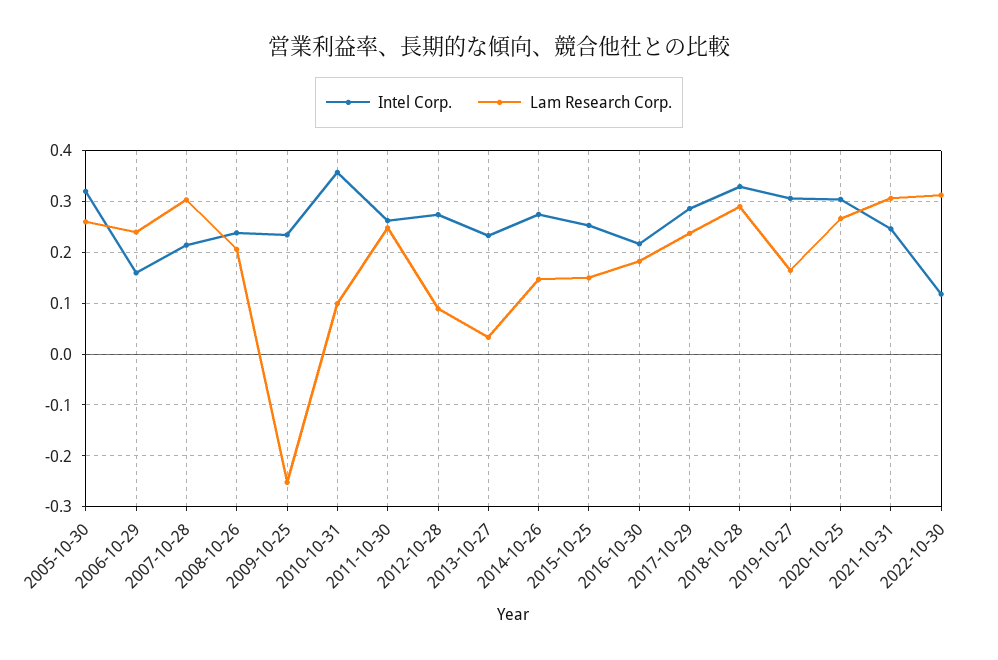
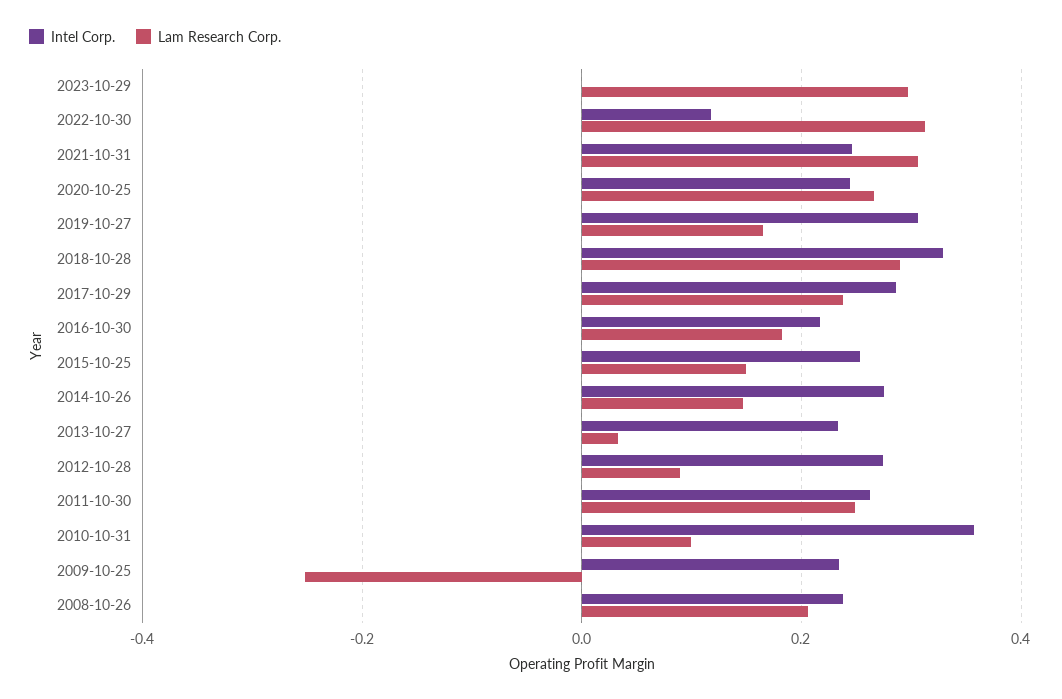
Intel Corp., 2005-10-30: 0.32 -> none
Lam Research Corp., 2005-10-30: 0.26 -> none
Intel Corp., 2006-10-29: 0.16 -> none
Lam Research Corp., 2006-10-29: 0.24 -> none
Intel Corp., 2007-10-28: 0.22 -> none
Lam Research Corp., 2007-10-28: 0.3 -> none
Intel Corp., 2020-10-25: 0.3 -> 0.24
Intel Corp., 2023-10-29: none -> 0
Lam Research Corp., 2023-10-29: none -> 0.3

